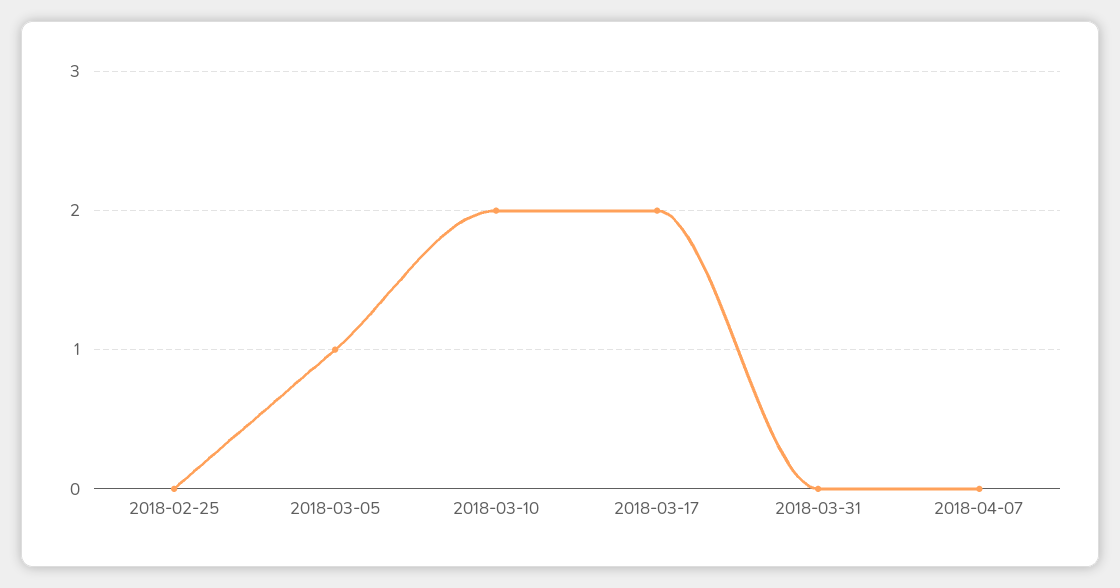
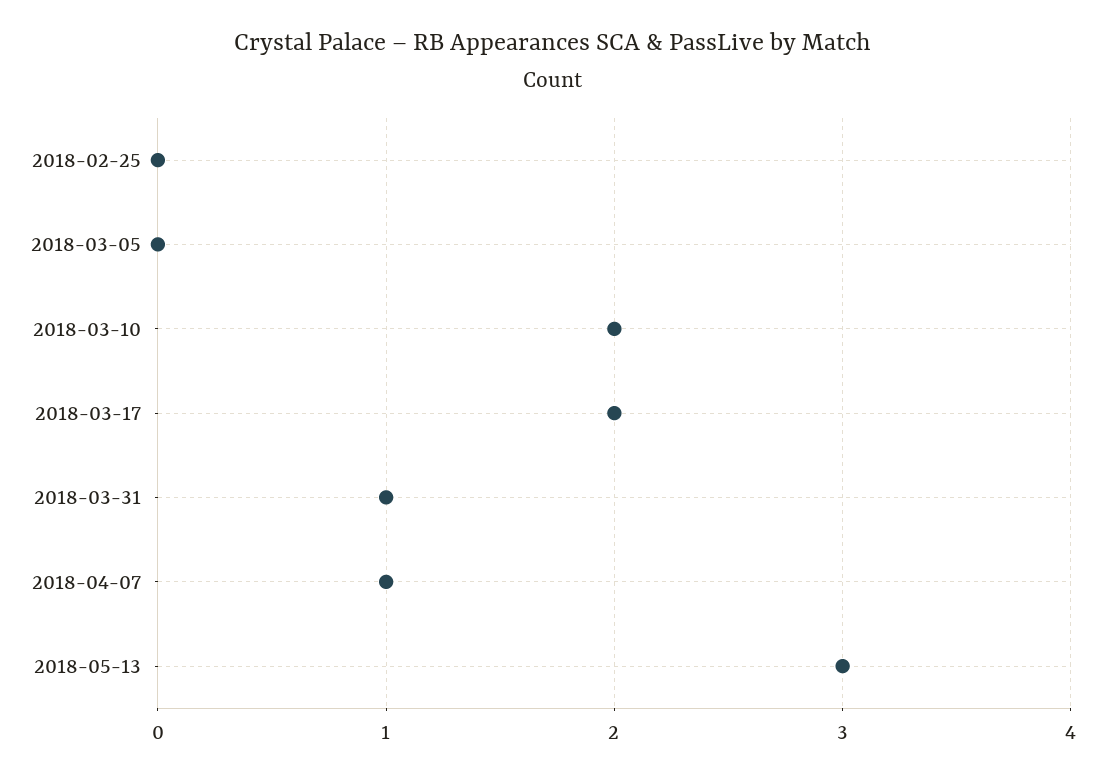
2018-03-05: 1 -> 0
2018-03-31: 0 -> 1
2018-04-07: 0 -> 1
2018-05-13: none -> 3

